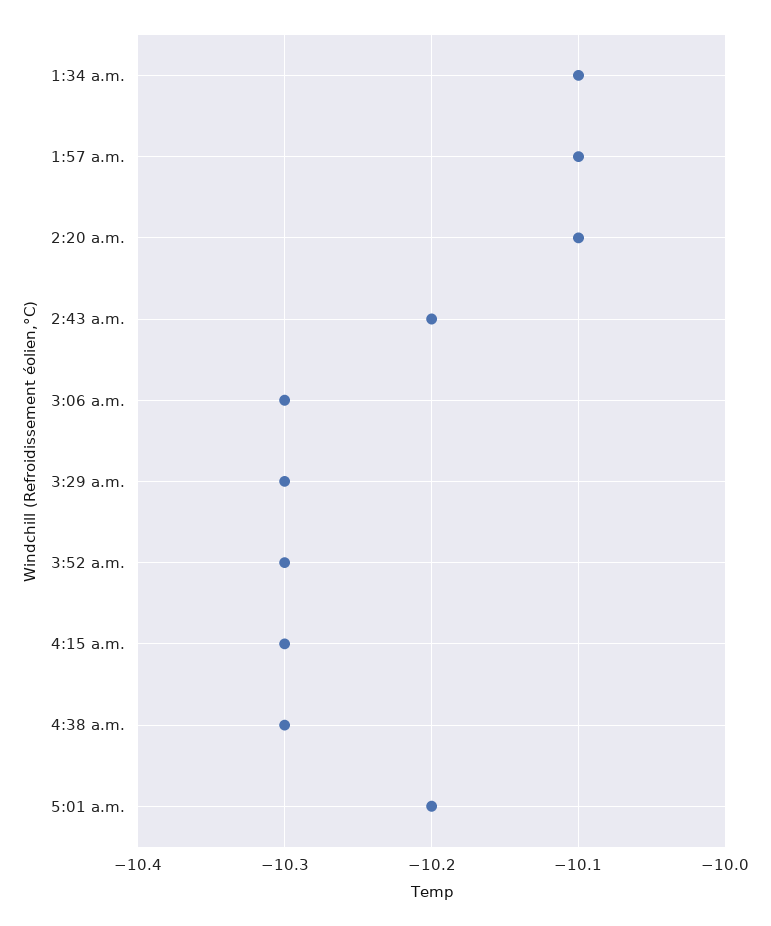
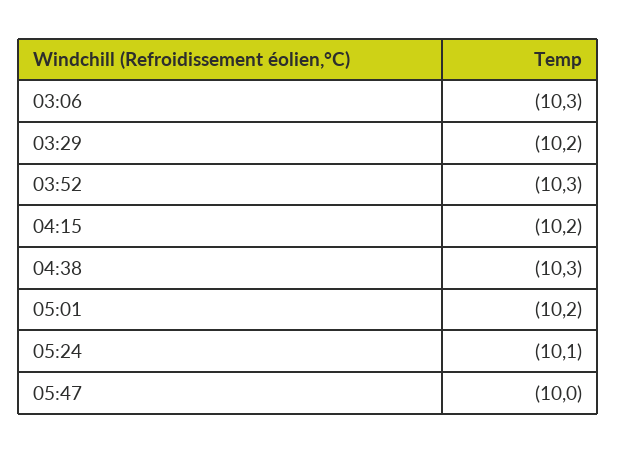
1:34 a.m.: -10.1 -> none
1:57 a.m.: -10.1 -> none
2:20 a.m.: -10.1 -> none
2:43 a.m.: -10.2 -> none
3:29 a.m.: -10.3 -> -10.2
4:15 a.m.: -10.3 -> -10.2
05:24: none -> -10.1
05:47: none -> -10

